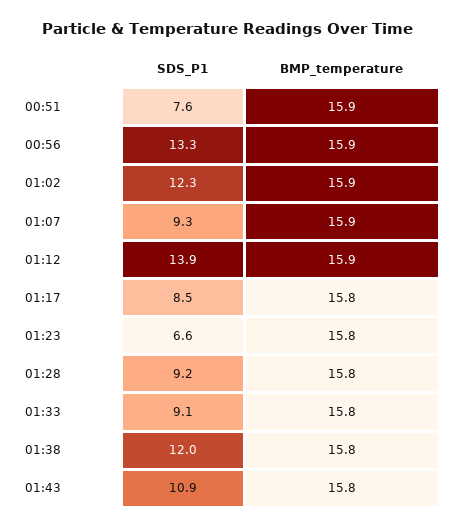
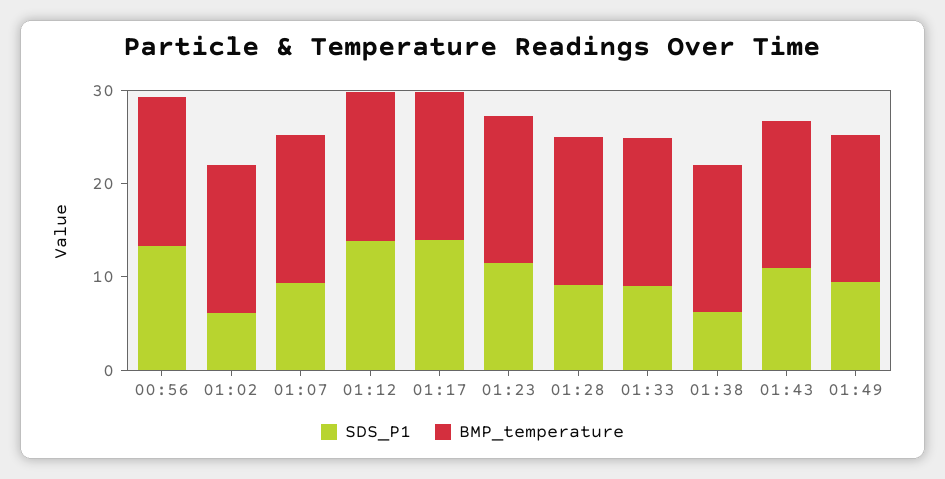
SDS_P1, 00:51: 7.6 -> none
BMP_temperature, 00:51: 15.9 -> none
SDS_P1, 01:02: 12.3 -> 6
SDS_P1, 01:17: 8.5 -> 14
SDS_P1, 01:23: 6.6 -> 12
SDS_P1, 01:38: 12 -> 6
SDS_P1, 01:49: none -> 10
BMP_temperature, 01:49: none -> 16

